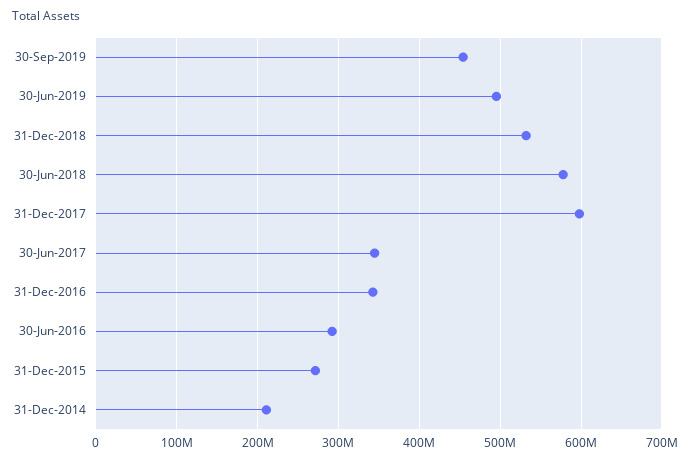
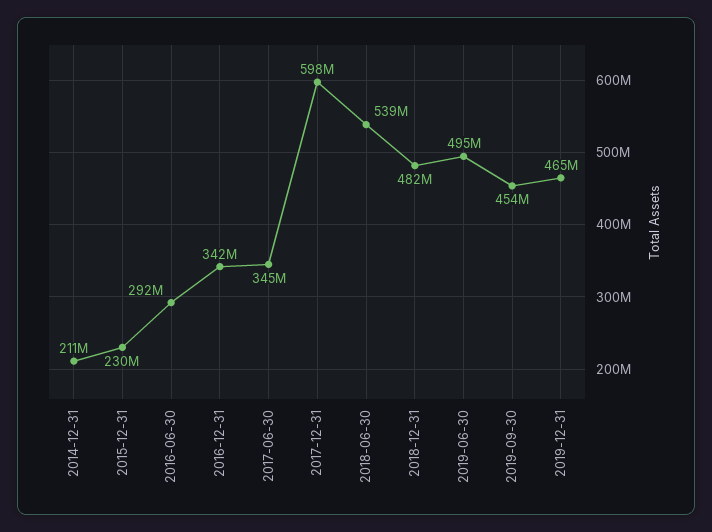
31-Dec-2018: 530000000 -> 482000000
30-Jun-2018: 580000000 -> 539000000
31-Dec-2015: 270000000 -> 230000000
2019-12-31: none -> 465000000

